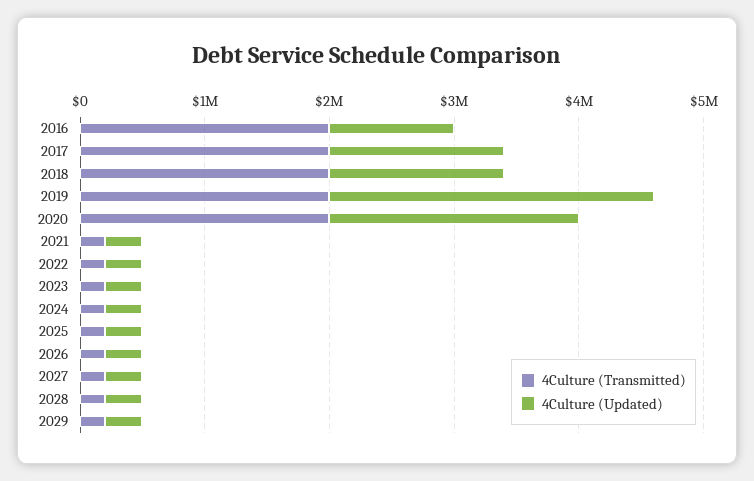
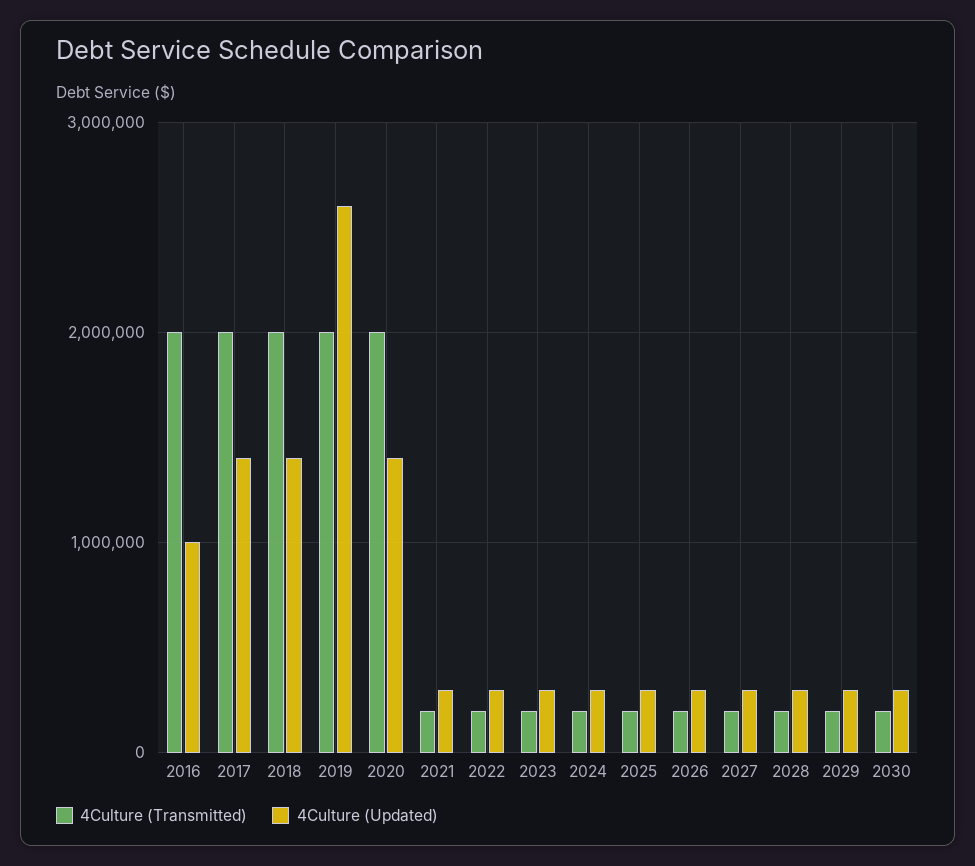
4Culture (Updated), 2020: 2000000 -> 1400000
4Culture (Transmitted), 2030: none -> 200000
4Culture (Updated), 2030: none -> 300000

